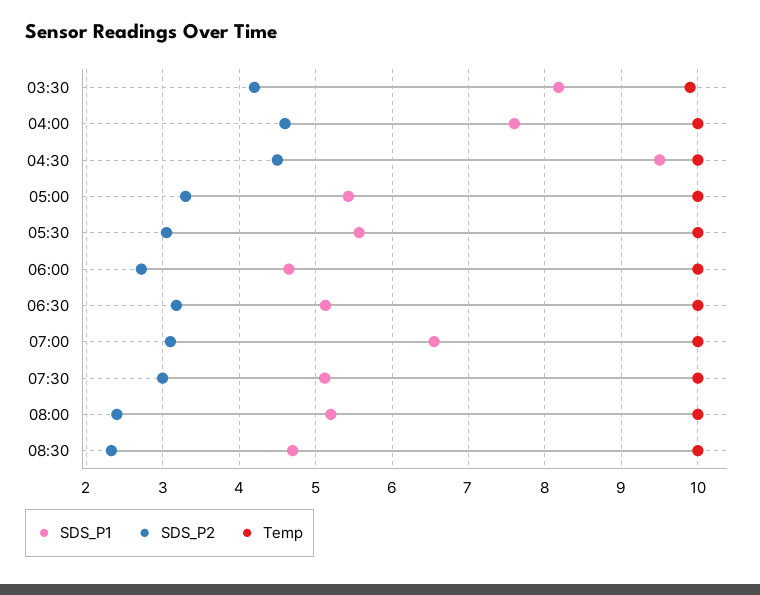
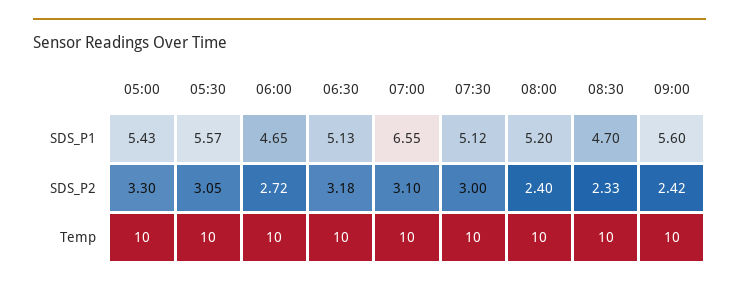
SDS_P1, 03:30: 8.2 -> none
SDS_P2, 03:30: 4.2 -> none
Temp, 03:30: 9.9 -> none
SDS_P1, 04:00: 7.6 -> none
SDS_P2, 04:00: 4.6 -> none
Temp, 04:00: 10 -> none
SDS_P1, 04:30: 9.5 -> none
SDS_P2, 04:30: 4.5 -> none
Temp, 04:30: 10 -> none
SDS_P1, 09:00: none -> 5.6
SDS_P2, 09:00: none -> 2.42
Temp, 09:00: none -> 10

